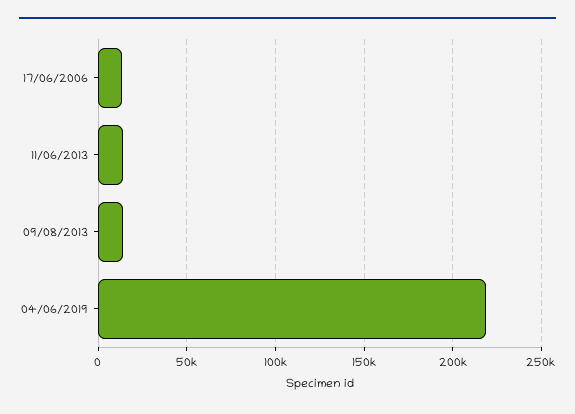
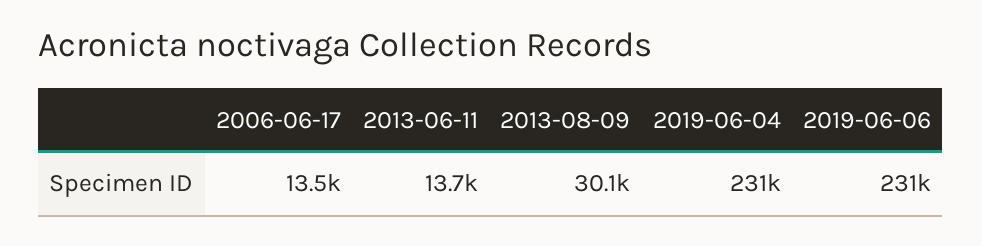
09/08/2013: 15000 -> 30100
04/06/2019: 220000 -> 231000
2019-06-06: none -> 231000

